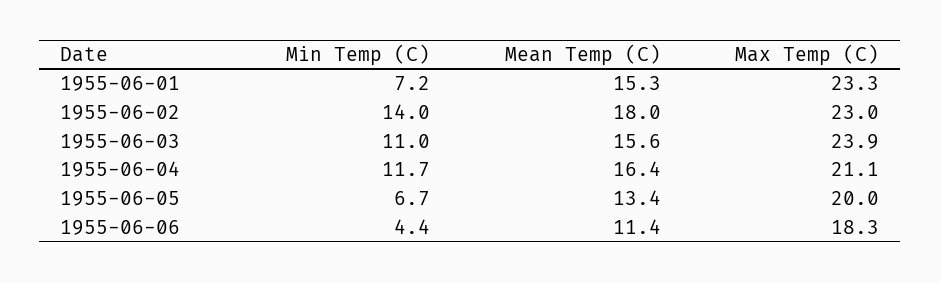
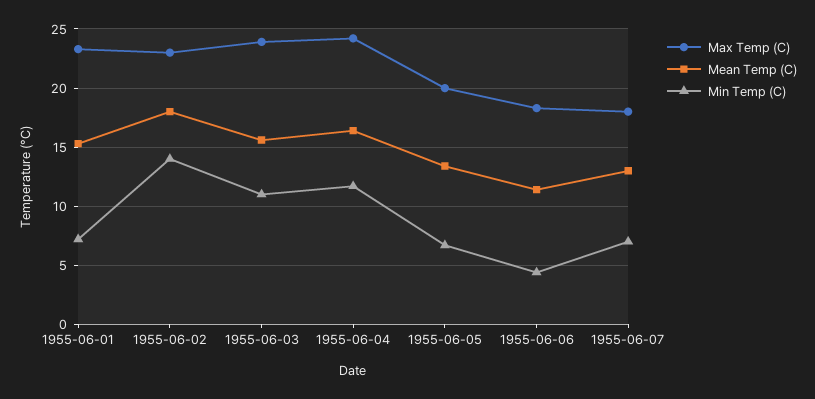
Max Temp (C), 1955-06-04: 21.1 -> 24
Max Temp (C), 1955-06-07: none -> 18
Mean Temp (C), 1955-06-07: none -> 13
Min Temp (C), 1955-06-07: none -> 7

